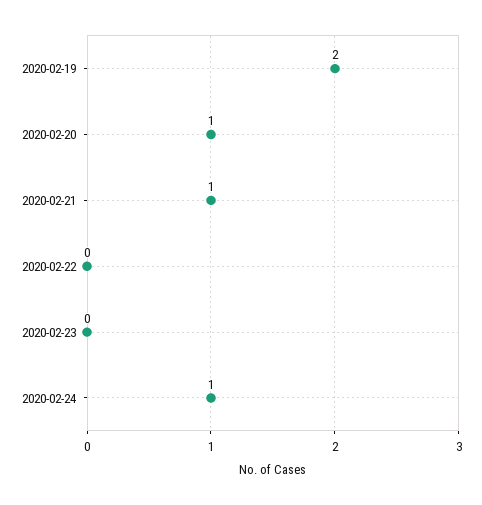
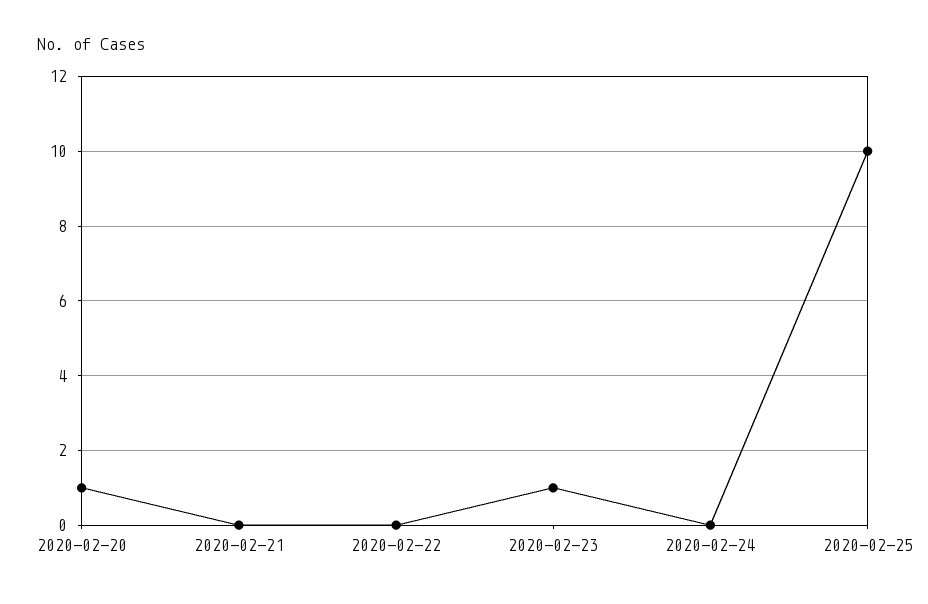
2020-02-19: 2 -> none
2020-02-21: 1 -> 0
2020-02-23: 0 -> 1
2020-02-24: 1 -> 0
2020-02-25: none -> 10

